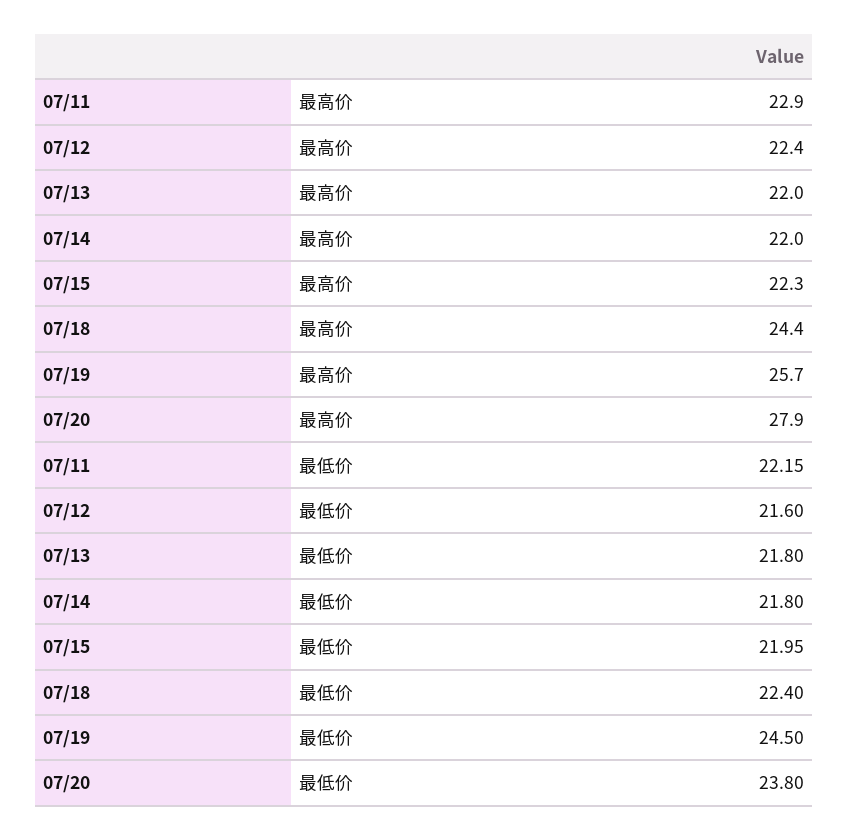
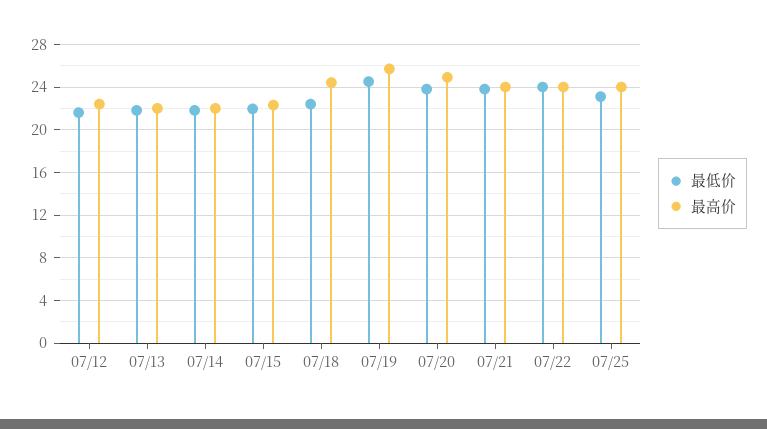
最高价, 07/11: 22.9 -> none
最高价, 07/20: 27.9 -> 25
最低价, 07/11: 22.15 -> none
最低价, 07/21: none -> 24
最高价, 07/21: none -> 24
最低价, 07/22: none -> 24
最高价, 07/22: none -> 24
最低价, 07/25: none -> 23
最高价, 07/25: none -> 24

